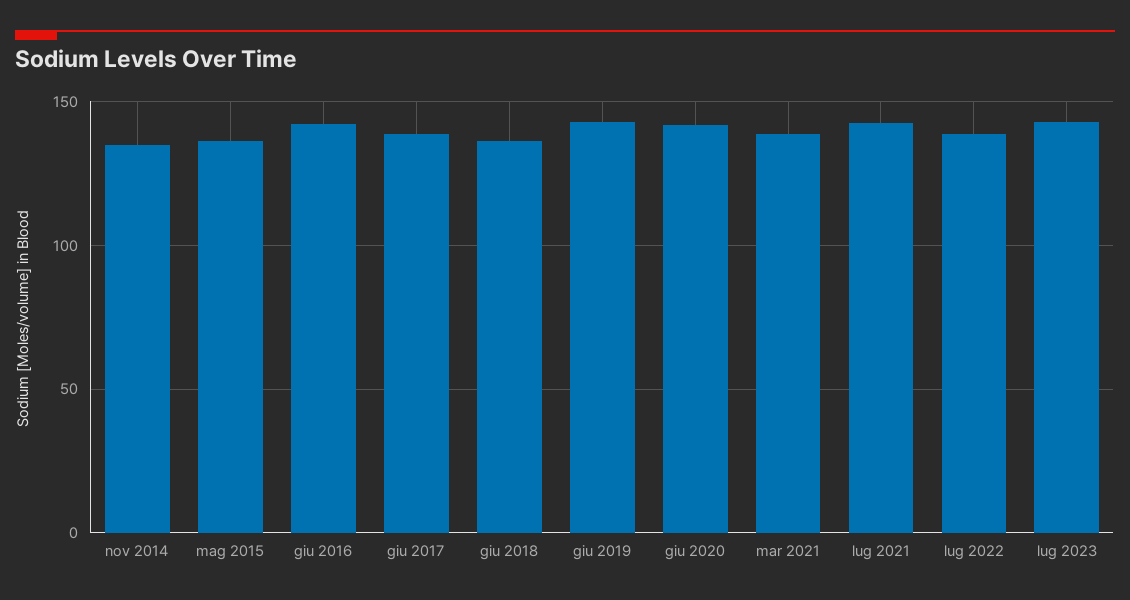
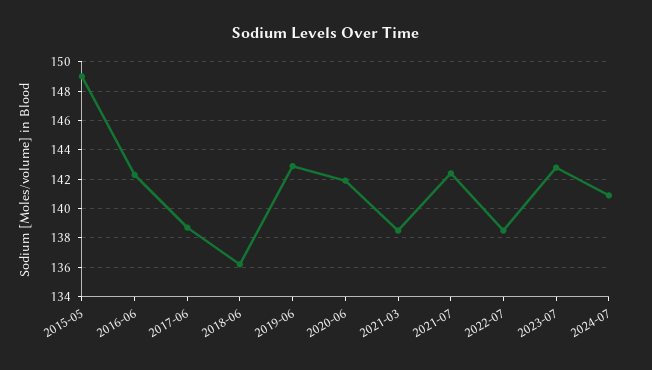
nov 2014: 135 -> none
mag 2015: 135 -> 149
2024-07: none -> 141

